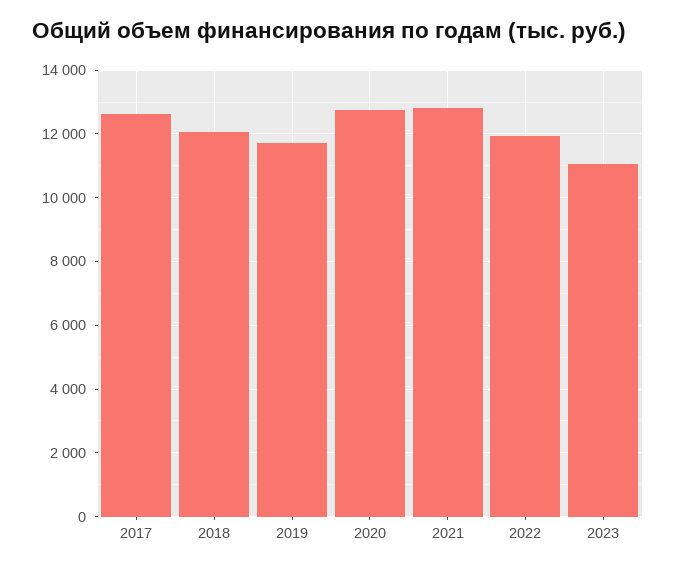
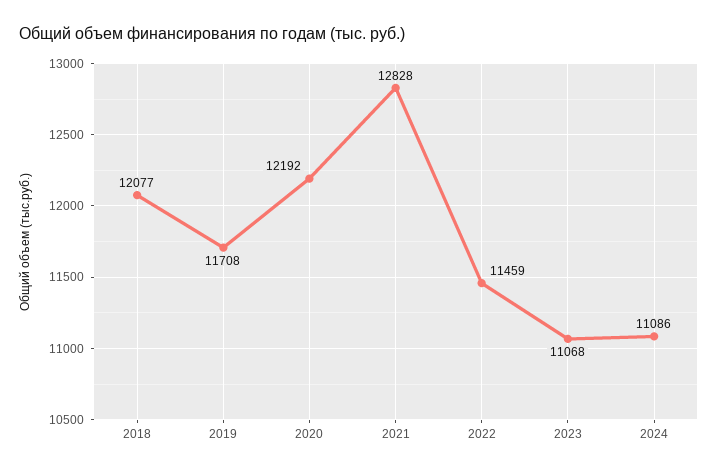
2017: 12600 -> none
2020: 12800 -> 12192
2022: 12000 -> 11459
2024: none -> 11086

